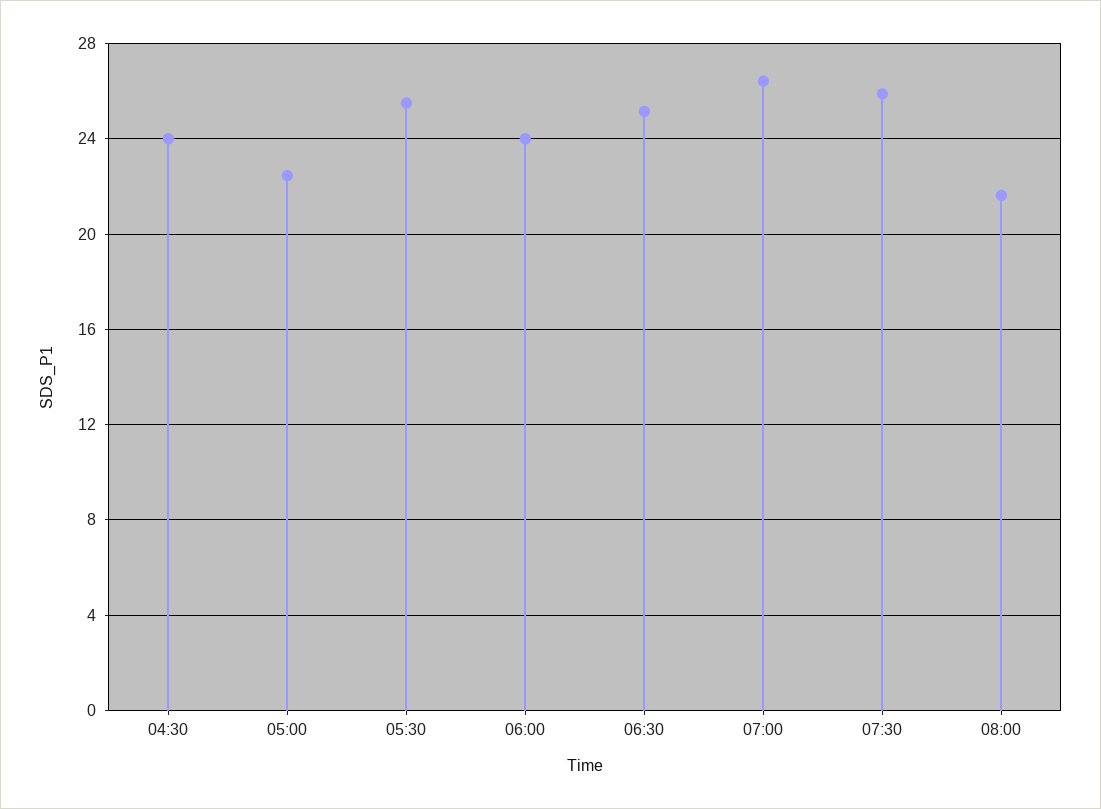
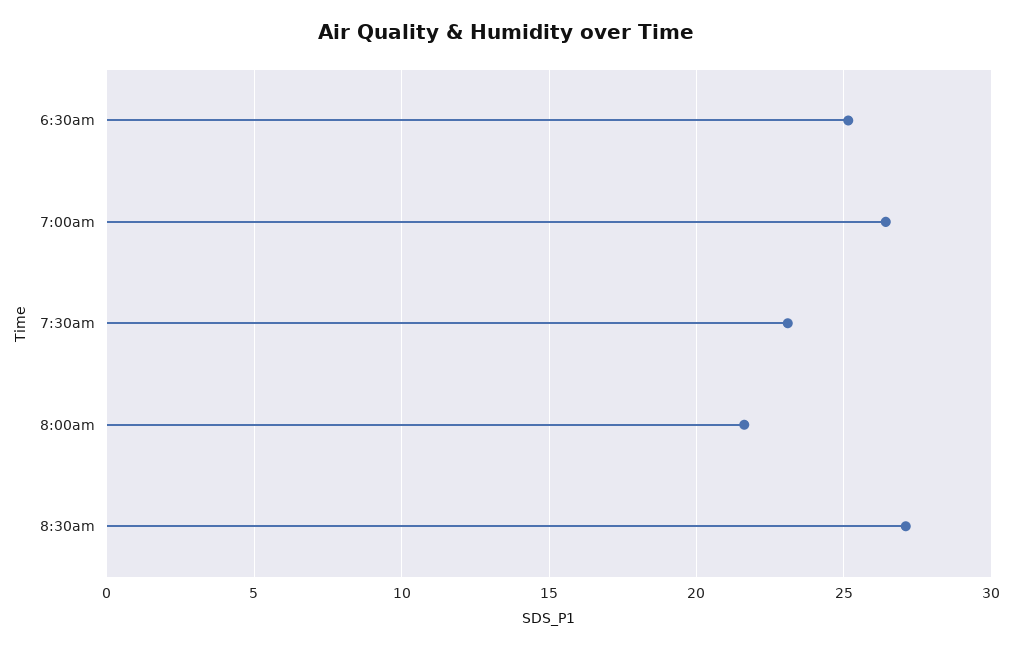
04:30: 24 -> none
05:00: 22.5 -> none
05:30: 25.5 -> none
06:00: 24 -> none
07:30: 26 -> 23
8:30am: none -> 27

